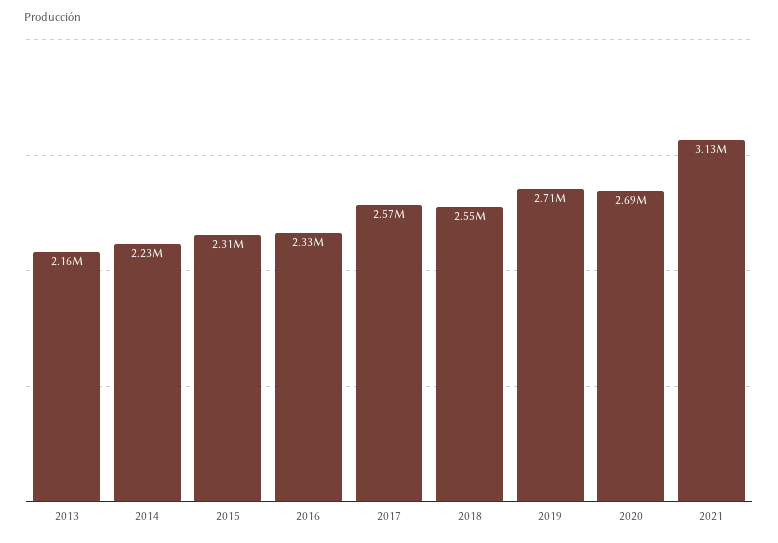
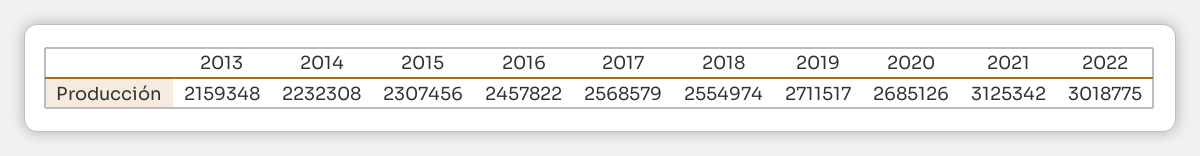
2016: 2330000 -> 2457822
2022: none -> 3018775

